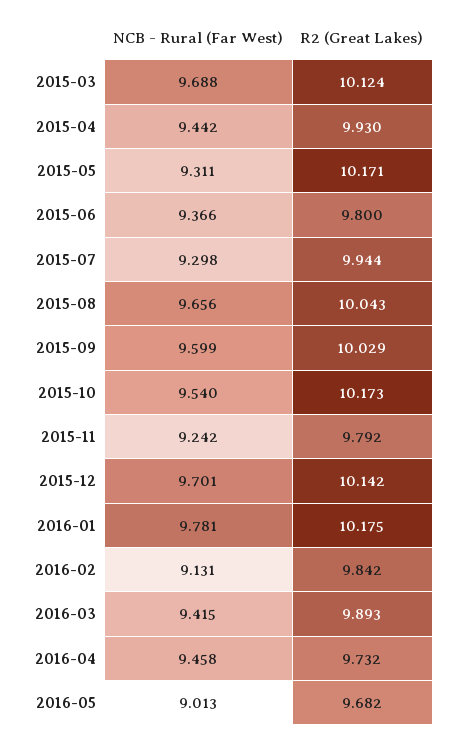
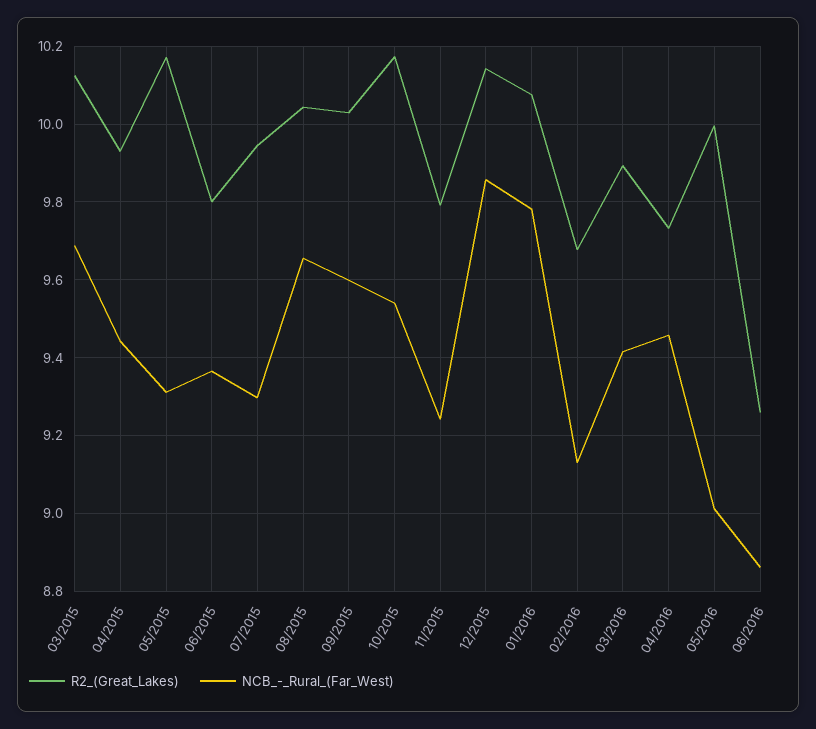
NCB - Rural (Far West), 2015-12: 9.701 -> 9.86
R2 (Great Lakes), 2016-01: 10.175 -> 10.08
R2 (Great Lakes), 2016-02: 9.842 -> 9.68
R2 (Great Lakes), 2016-05: 9.682 -> 10
R2 (Great Lakes), 06/2016: none -> 9.26
NCB - Rural (Far West), 06/2016: none -> 8.86

